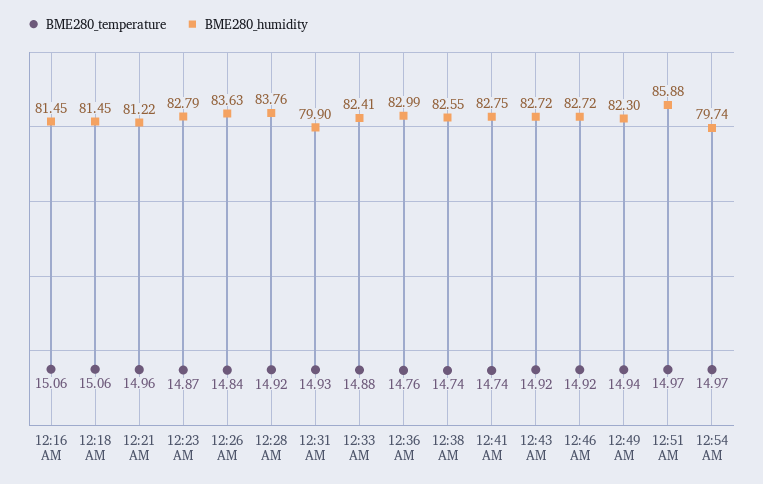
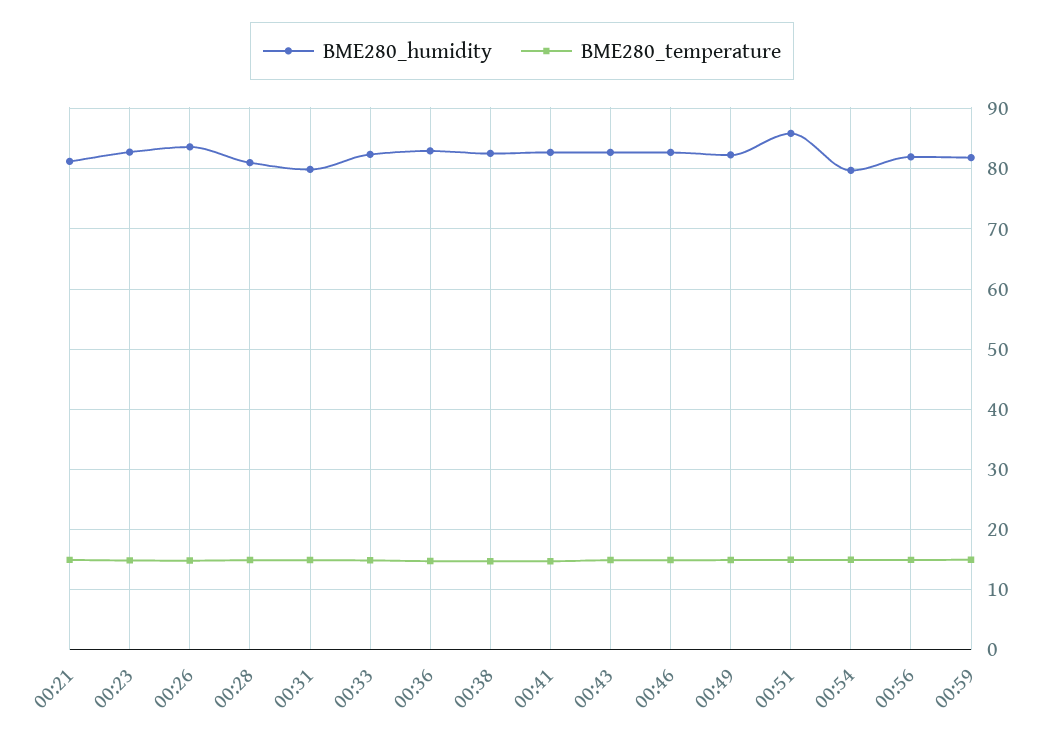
BME280_temperature, 12:16 AM: 15.06 -> none
BME280_humidity, 12:16 AM: 81.45 -> none
BME280_temperature, 12:18 AM: 15.06 -> none
BME280_humidity, 12:18 AM: 81.45 -> none
BME280_humidity, 12:28 AM: 83.76 -> 81
BME280_humidity, 00:56: none -> 82
BME280_temperature, 00:56: none -> 15
BME280_humidity, 00:59: none -> 82
BME280_temperature, 00:59: none -> 15

